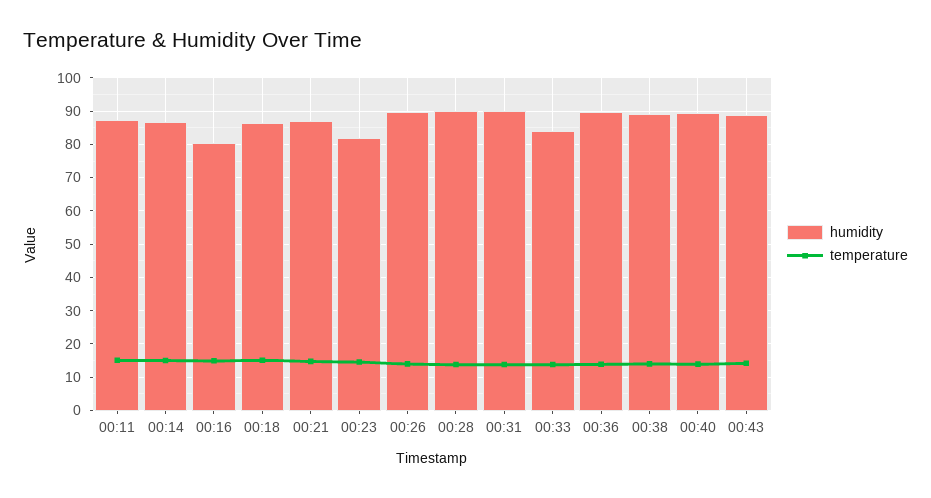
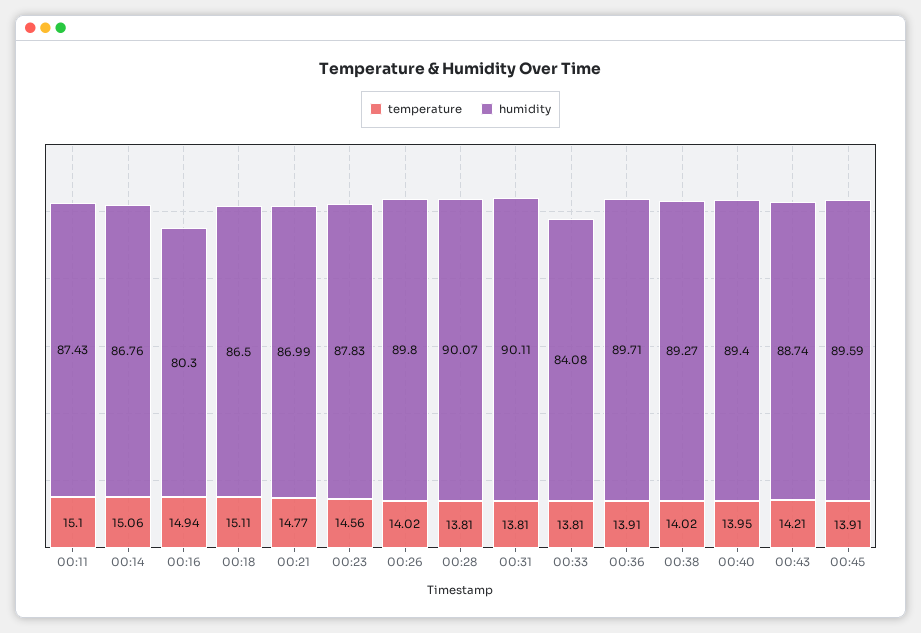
humidity, 00:23: 82 -> 87.83
temperature, 00:45: none -> 13.91
humidity, 00:45: none -> 89.59

